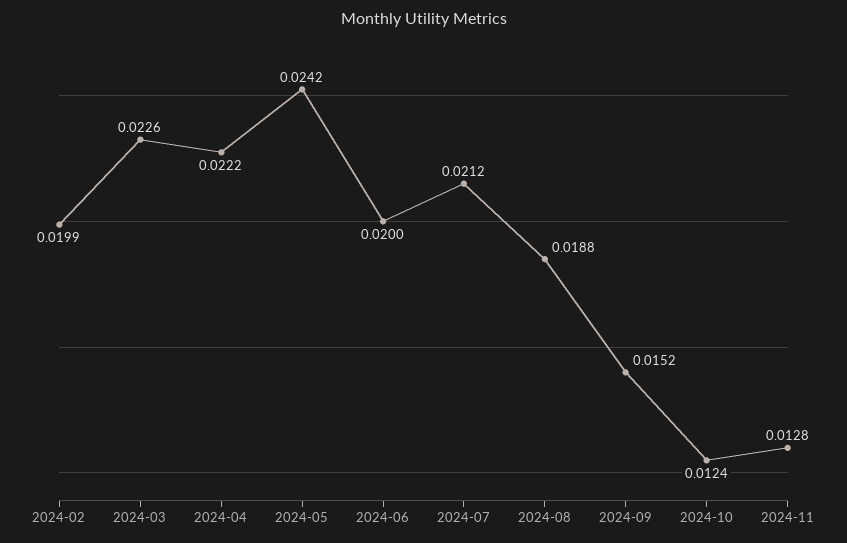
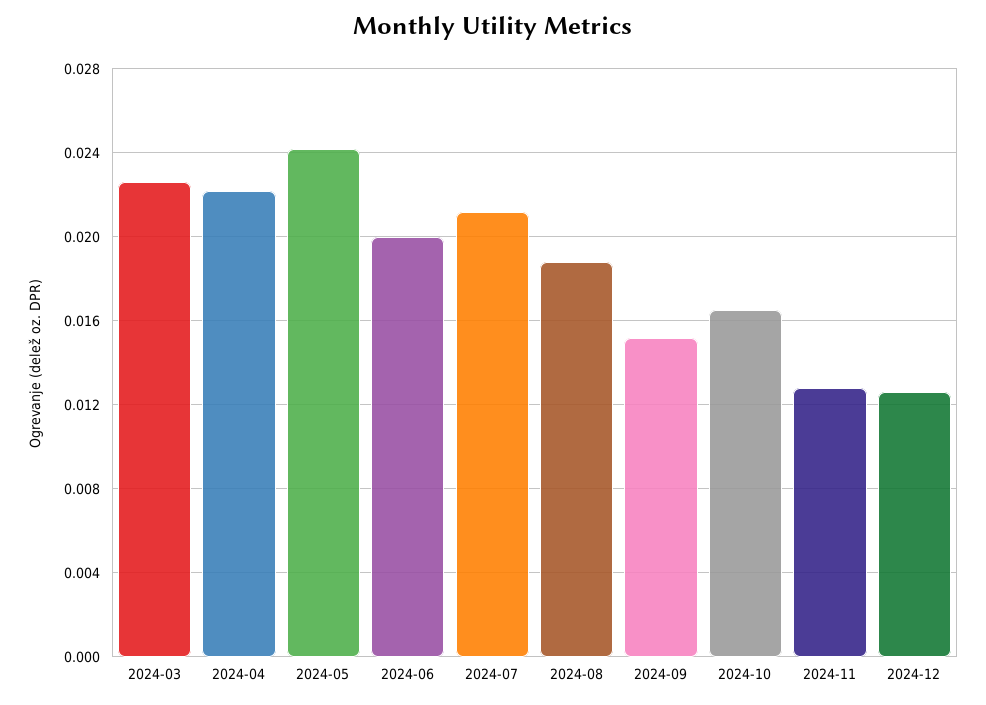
2024-02: 0.0199 -> none
2024-10: 0.0124 -> 0.0165
2024-12: none -> 0.0125

